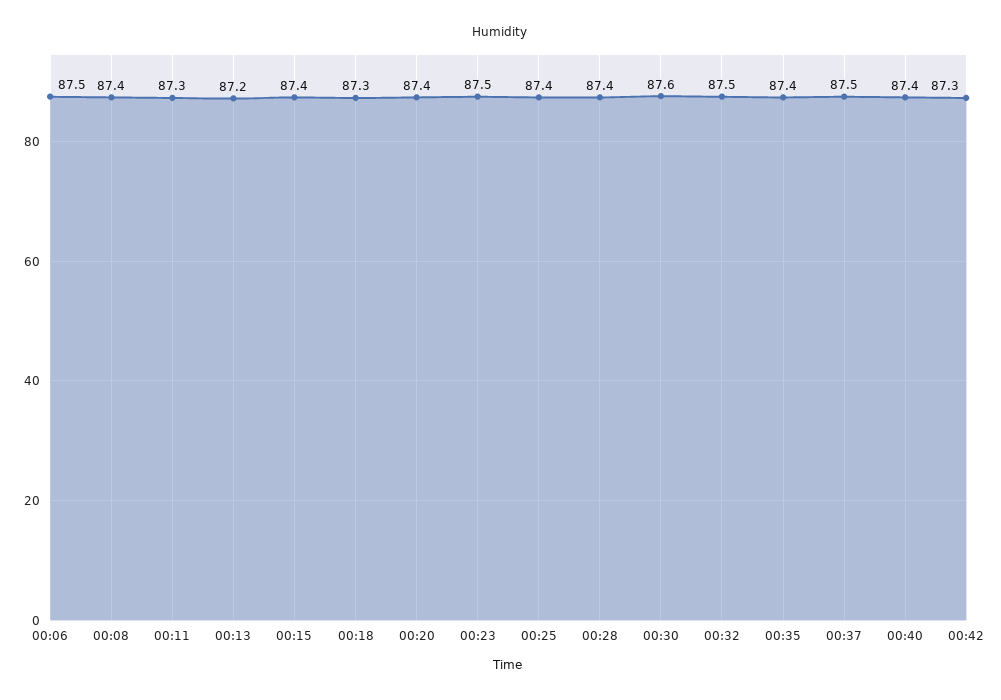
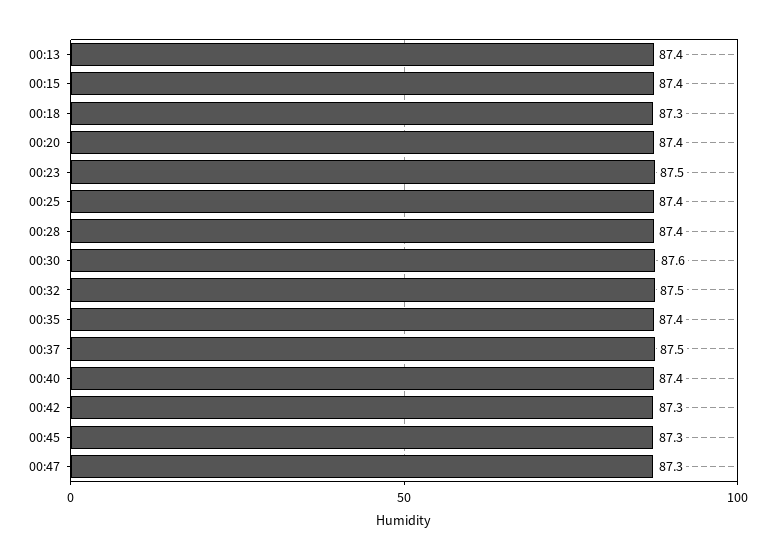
00:06: 87.5 -> none
00:08: 87.4 -> none
00:11: 87.3 -> none
00:13: 87.2 -> 87.4
00:45: none -> 87.3
00:47: none -> 87.3

